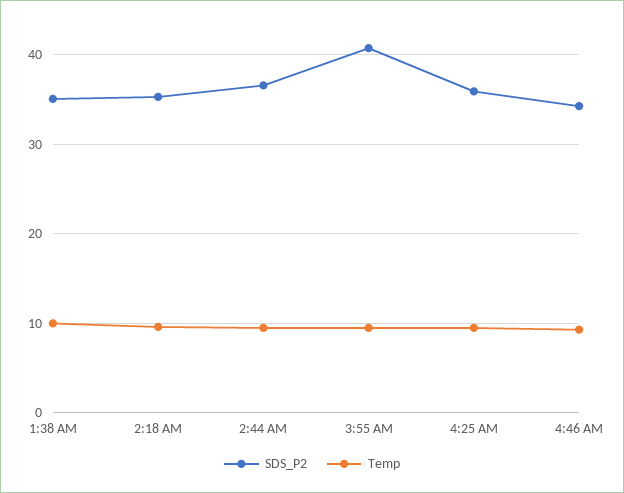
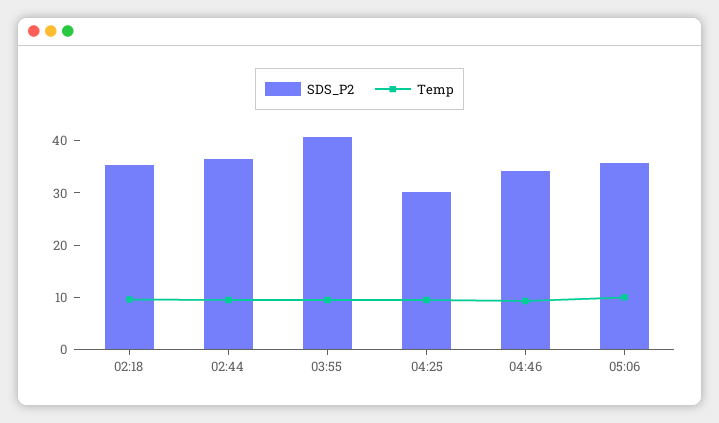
SDS_P2, 1:38 AM: 35 -> none
Temp, 1:38 AM: 10 -> none
SDS_P2, 4:25 AM: 36 -> 30
SDS_P2, 05:06: none -> 36
Temp, 05:06: none -> 10

